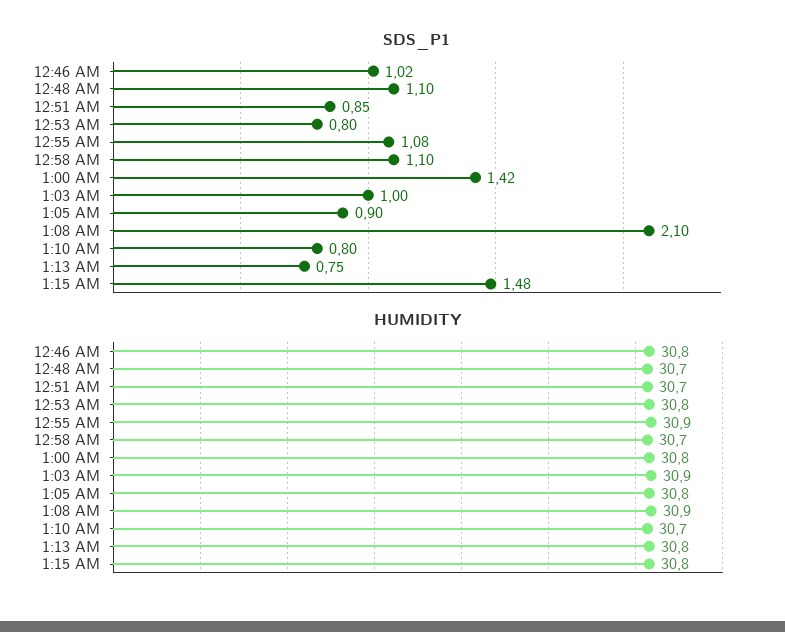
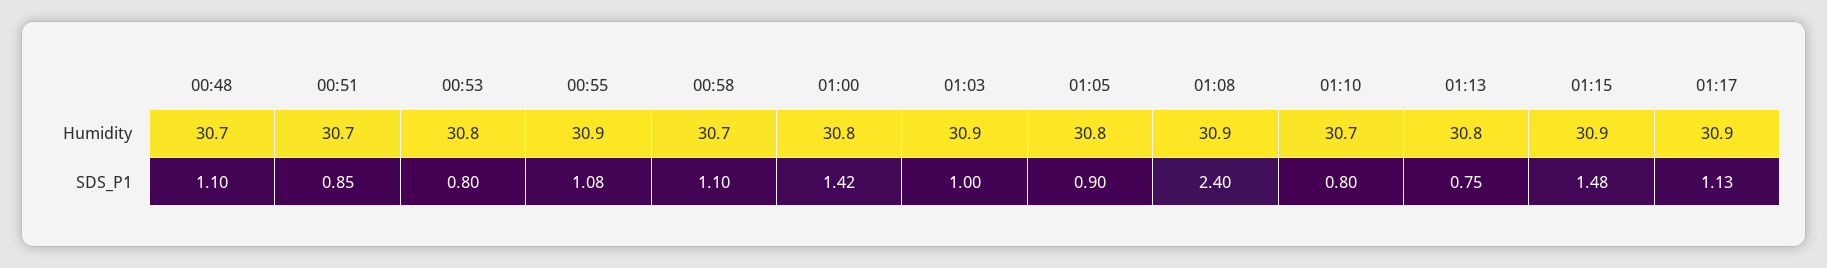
SDS_P1, 12:46 AM: 1.02 -> none
SDS_P1, 1:08 AM: 2.1 -> 2.4
HUMIDITY, 12:46 AM: 30.8 -> none
HUMIDITY, 1:15 AM: 30.8 -> 30.9
HUMIDITY, 01:17: none -> 30.9
SDS_P1, 01:17: none -> 1.13

